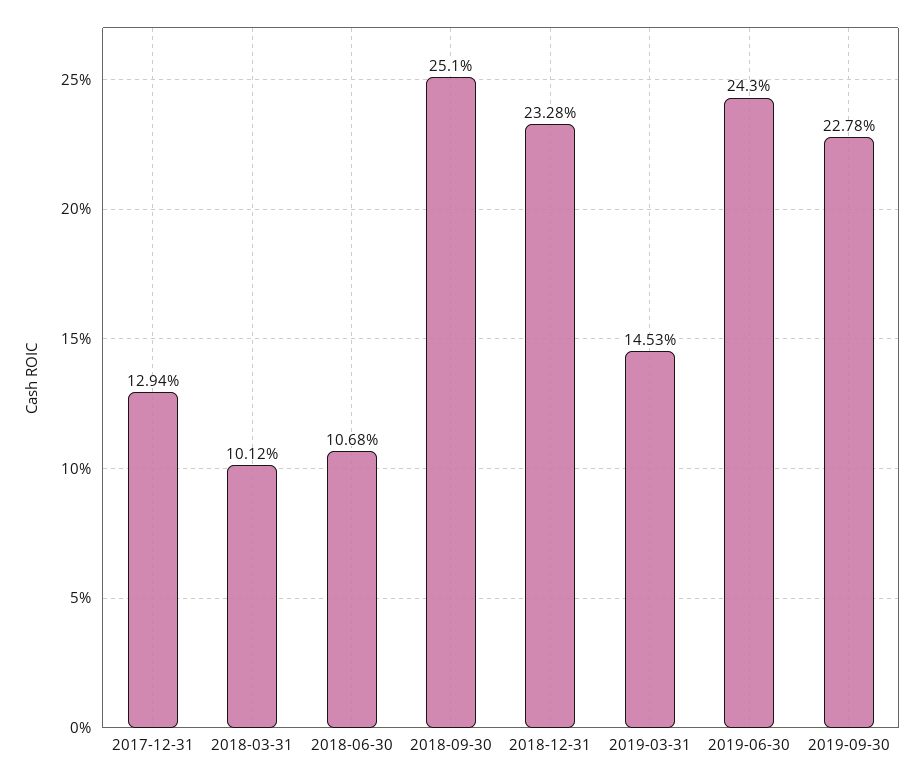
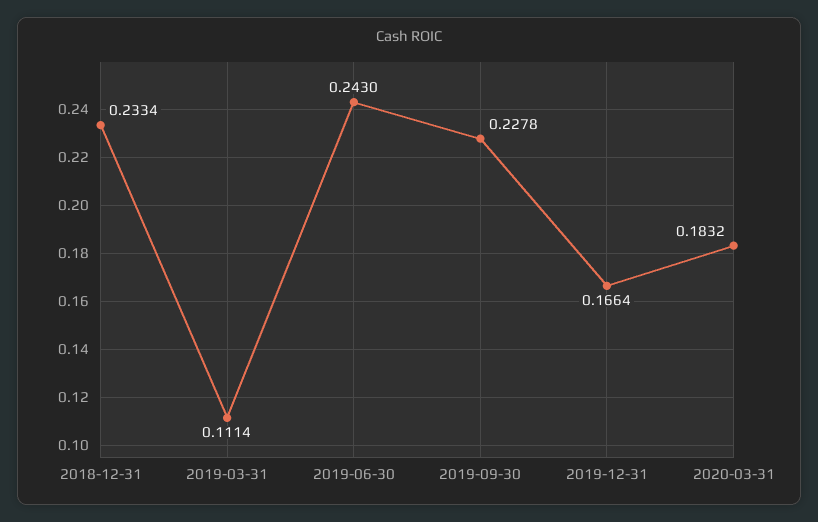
2017-12-31: 0.1294 -> none
2018-03-31: 0.1012 -> none
2018-06-30: 0.1068 -> none
2018-09-30: 0.251 -> none
2018-12-31: 0.2328 -> 0.2334
2019-03-31: 0.1453 -> 0.1114
2019-12-31: none -> 0.1664
2020-03-31: none -> 0.1832

